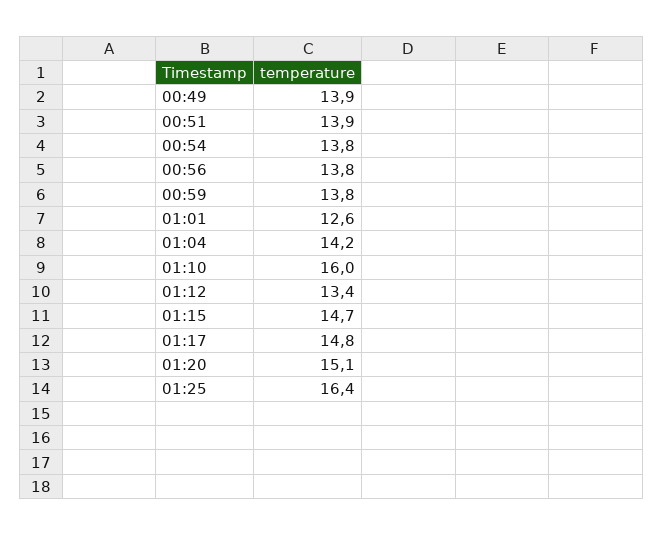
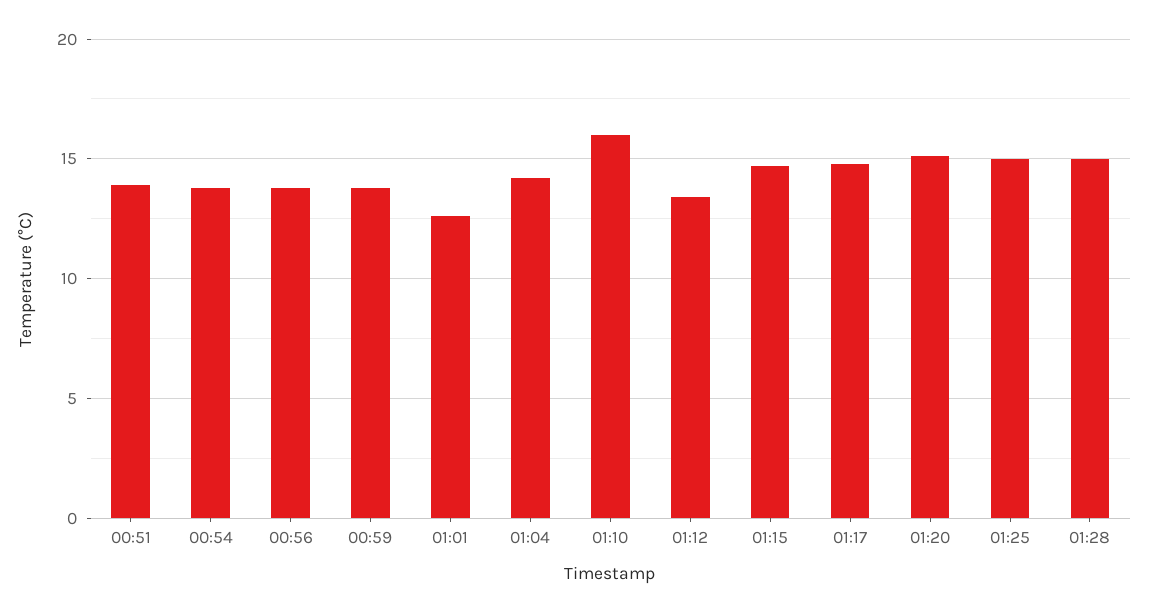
00:49: 13.9 -> none
01:25: 16.4 -> 15
01:28: none -> 15

